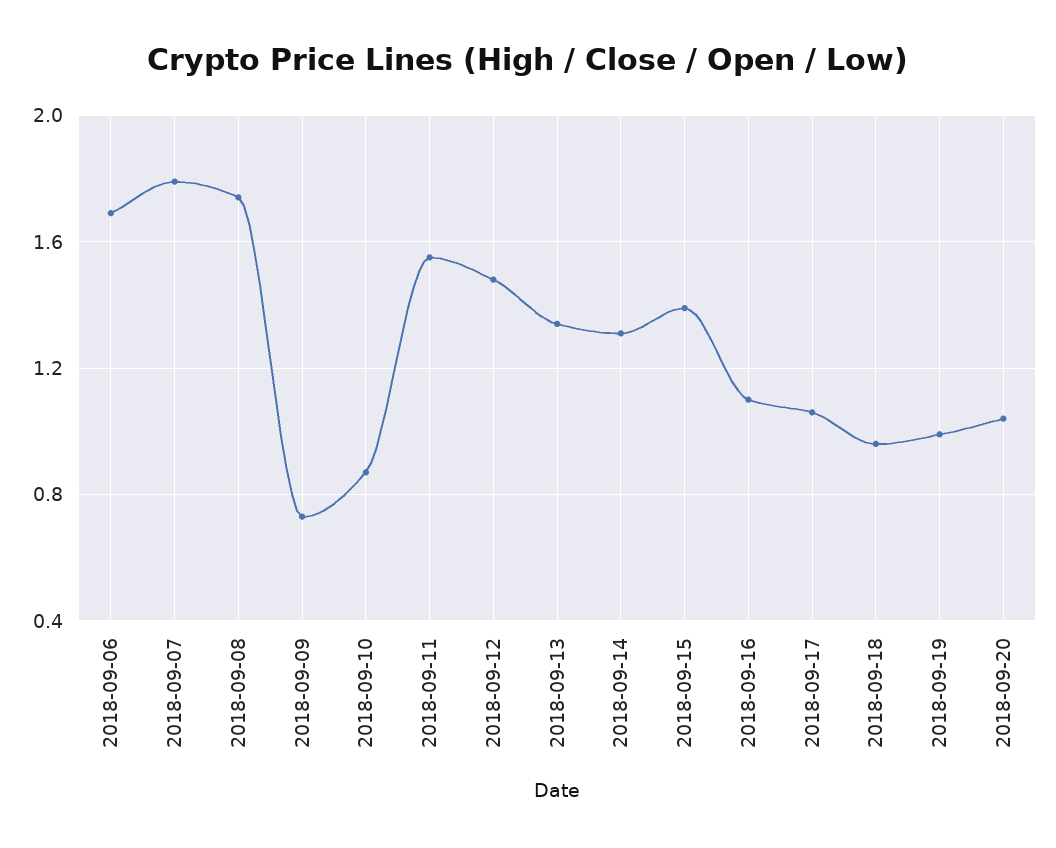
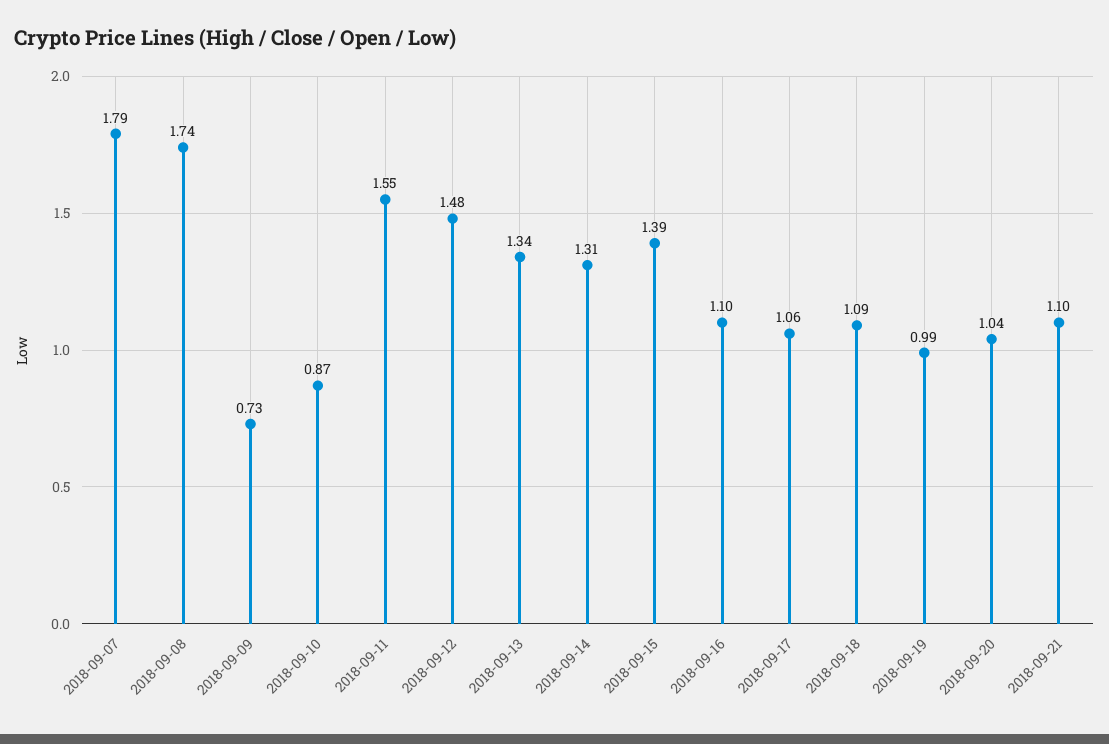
2018-09-06: 1.7 -> none
2018-09-18: 0.95 -> 1.09
2018-09-21: none -> 1.1

